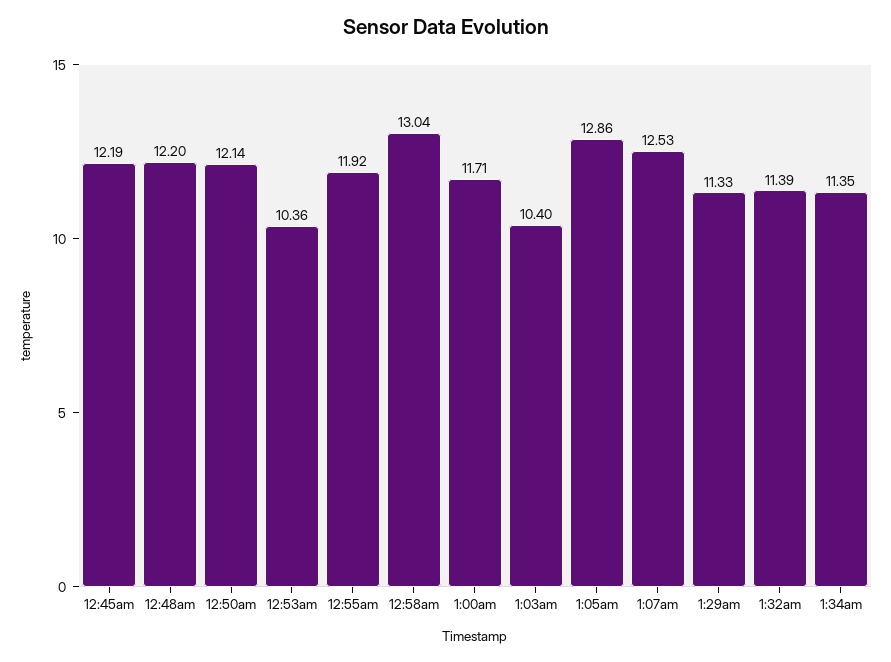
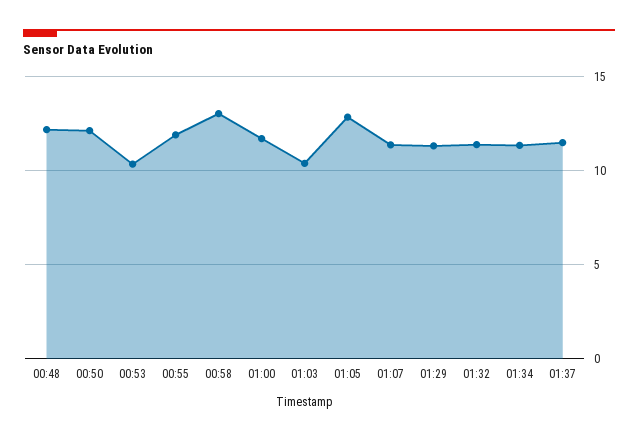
12:45am: 12.19 -> none
1:07am: 12.53 -> 11.5
01:37: none -> 11.5

